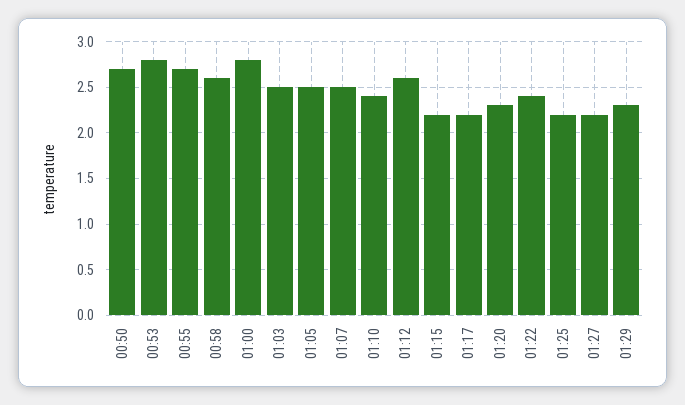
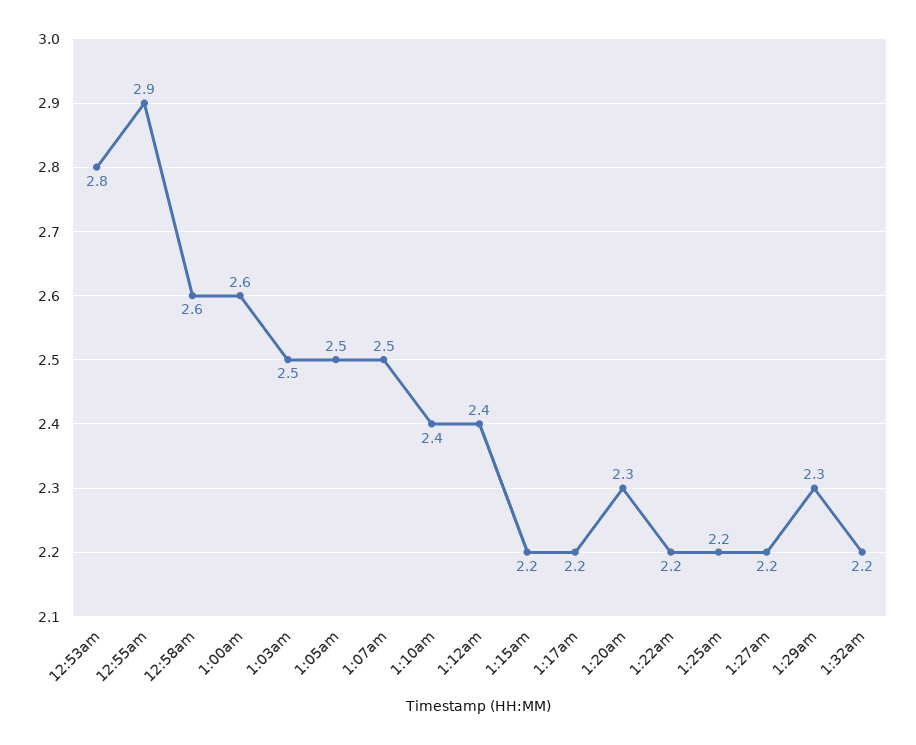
00:50: 2.7 -> none
00:55: 2.7 -> 2.9
01:00: 2.8 -> 2.6
01:12: 2.6 -> 2.4
01:22: 2.4 -> 2.2
1:32am: none -> 2.2

